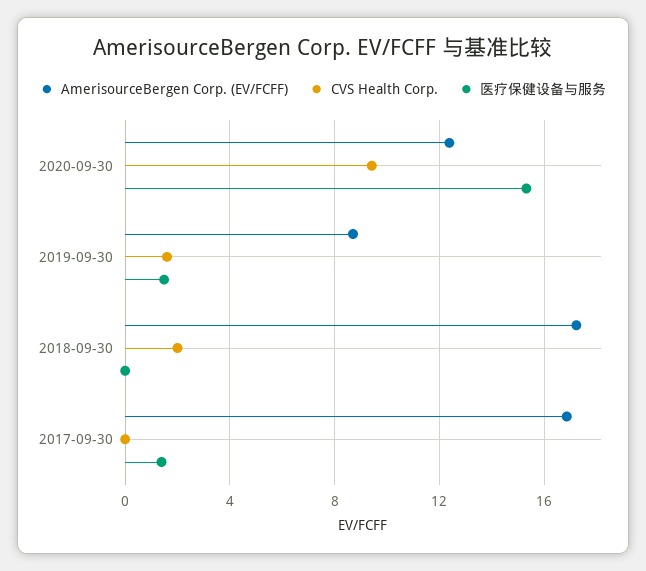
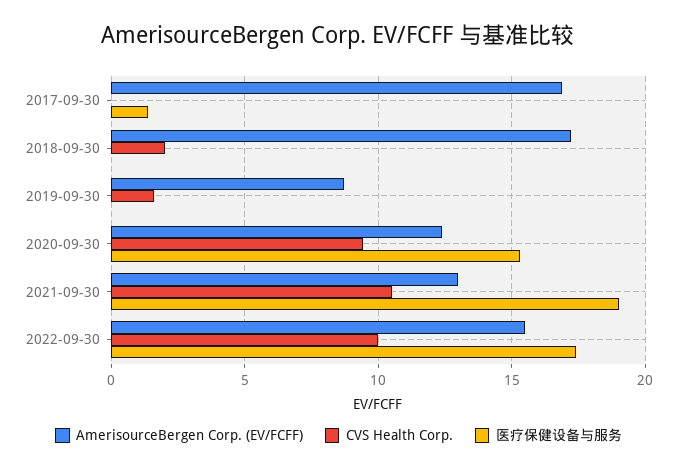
医疗保健设备与服务, 2019-09-30: 1.5 -> 0
AmerisourceBergen Corp. (EV/FCFF), 2021-09-30: none -> 13
CVS Health Corp., 2021-09-30: none -> 10.5
医疗保健设备与服务, 2021-09-30: none -> 19
AmerisourceBergen Corp. (EV/FCFF), 2022-09-30: none -> 15.5
CVS Health Corp., 2022-09-30: none -> 10
医疗保健设备与服务, 2022-09-30: none -> 17.5

